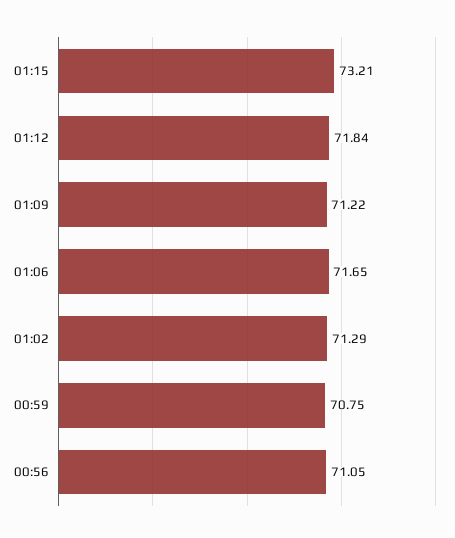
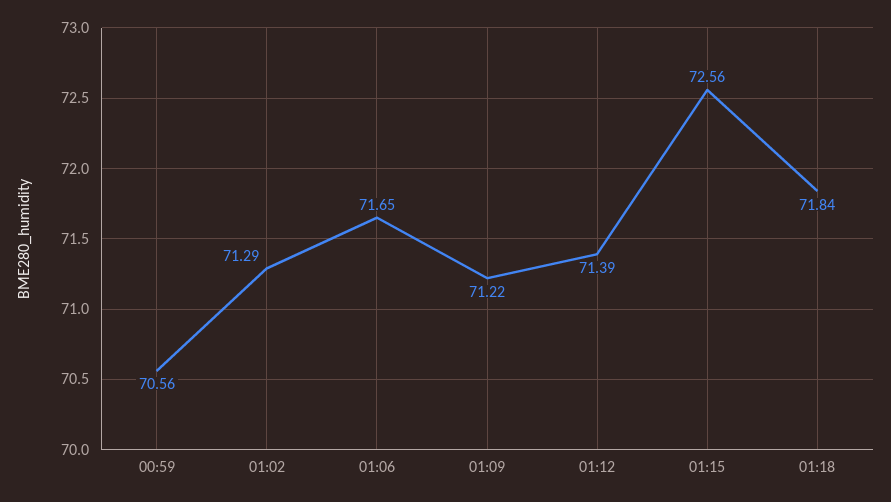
01:15: 73.21 -> 72.56
01:12: 71.84 -> 71.39
00:59: 70.75 -> 70.56
00:56: 71.05 -> none
01:18: none -> 71.84

